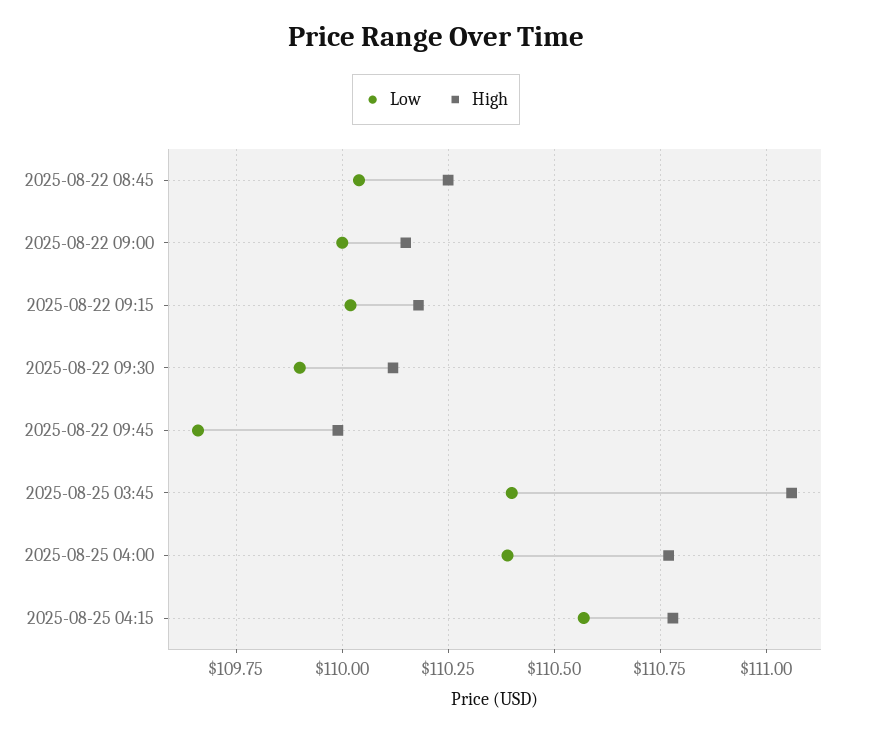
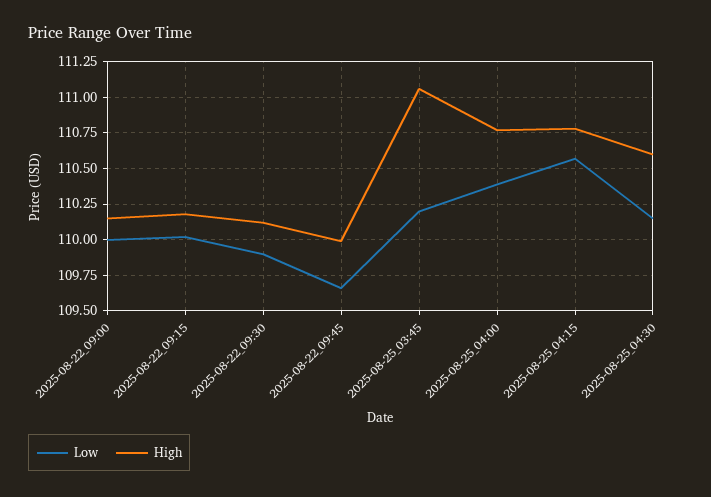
Low, 2025-08-22 08:45: 110.05 -> none
High, 2025-08-22 08:45: 110.25 -> none
Low, 2025-08-25 03:45: 110.4 -> 110.2
Low, 2025-08-25_04:30: none -> 110.15
High, 2025-08-25_04:30: none -> 110.6

